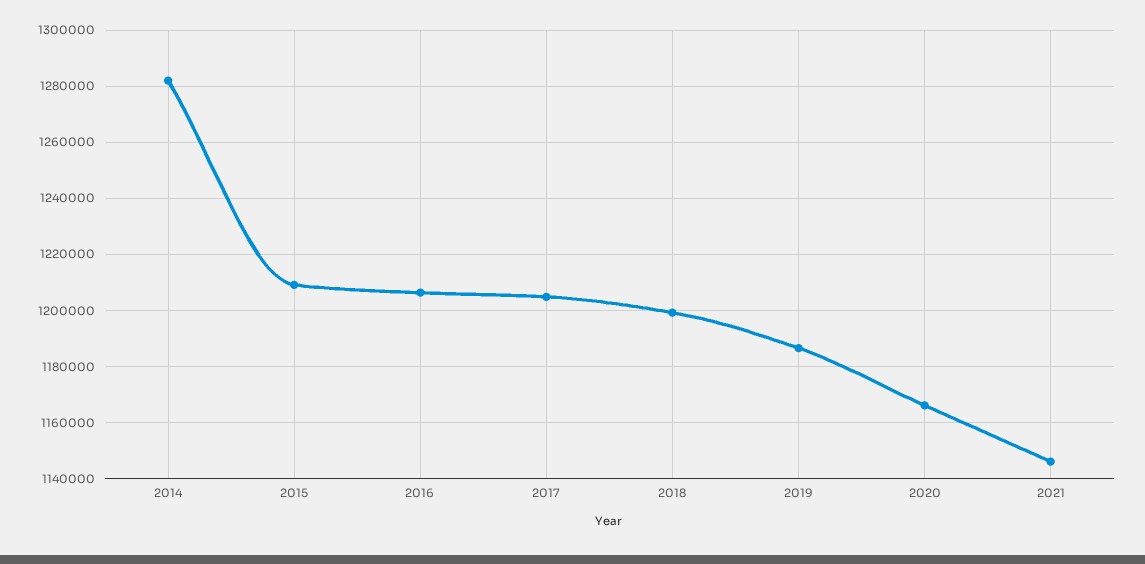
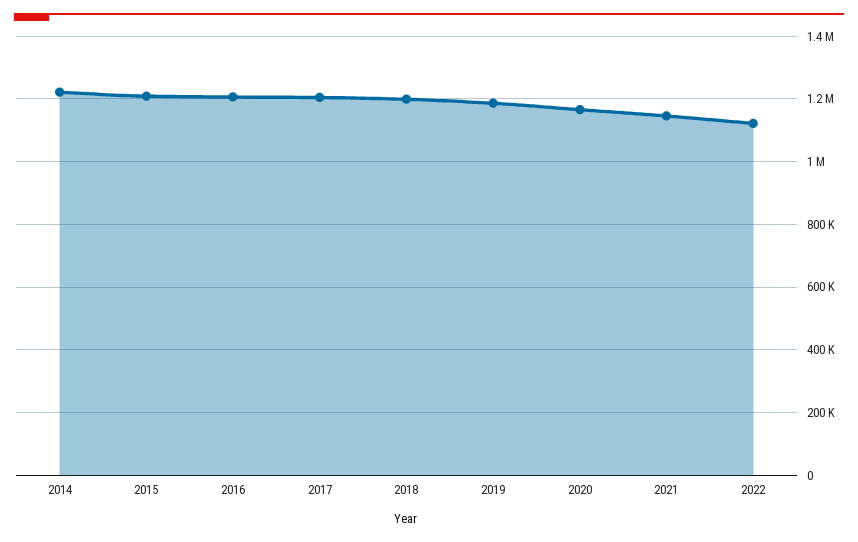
2014: 1282500 -> 1220000
2022: none -> 1120000

